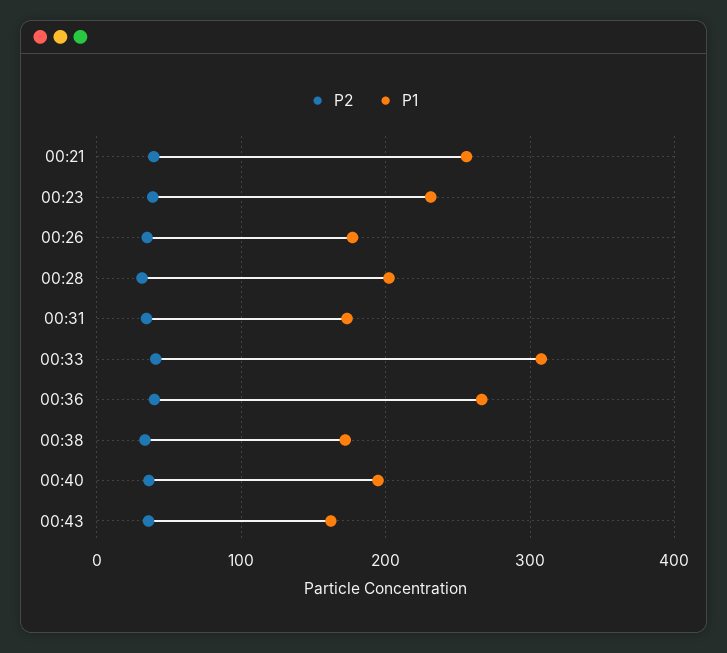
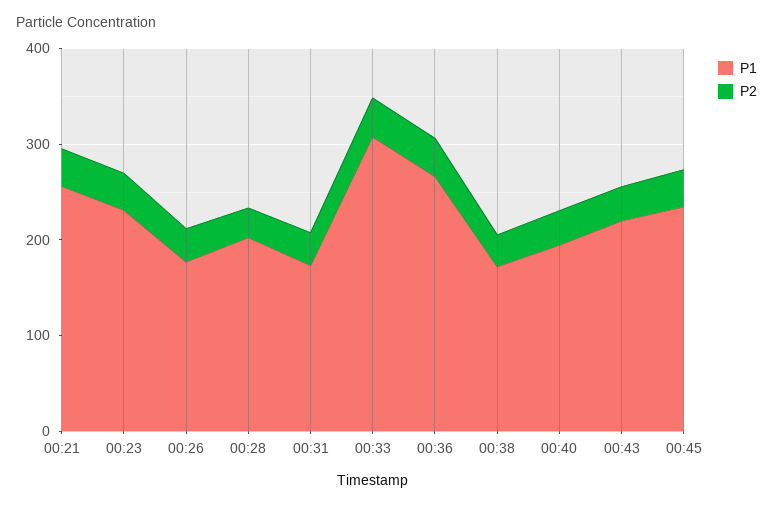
P1, 00:43: 160 -> 220
P1, 00:45: none -> 240
P2, 00:45: none -> 40

